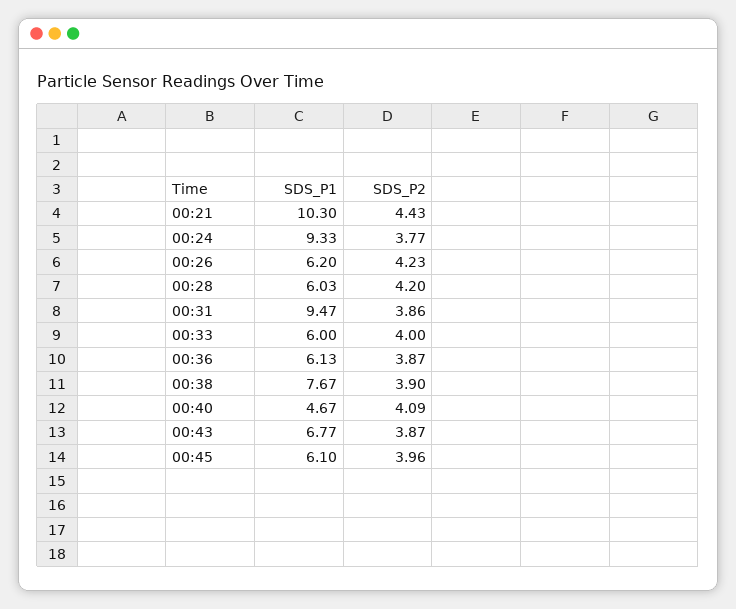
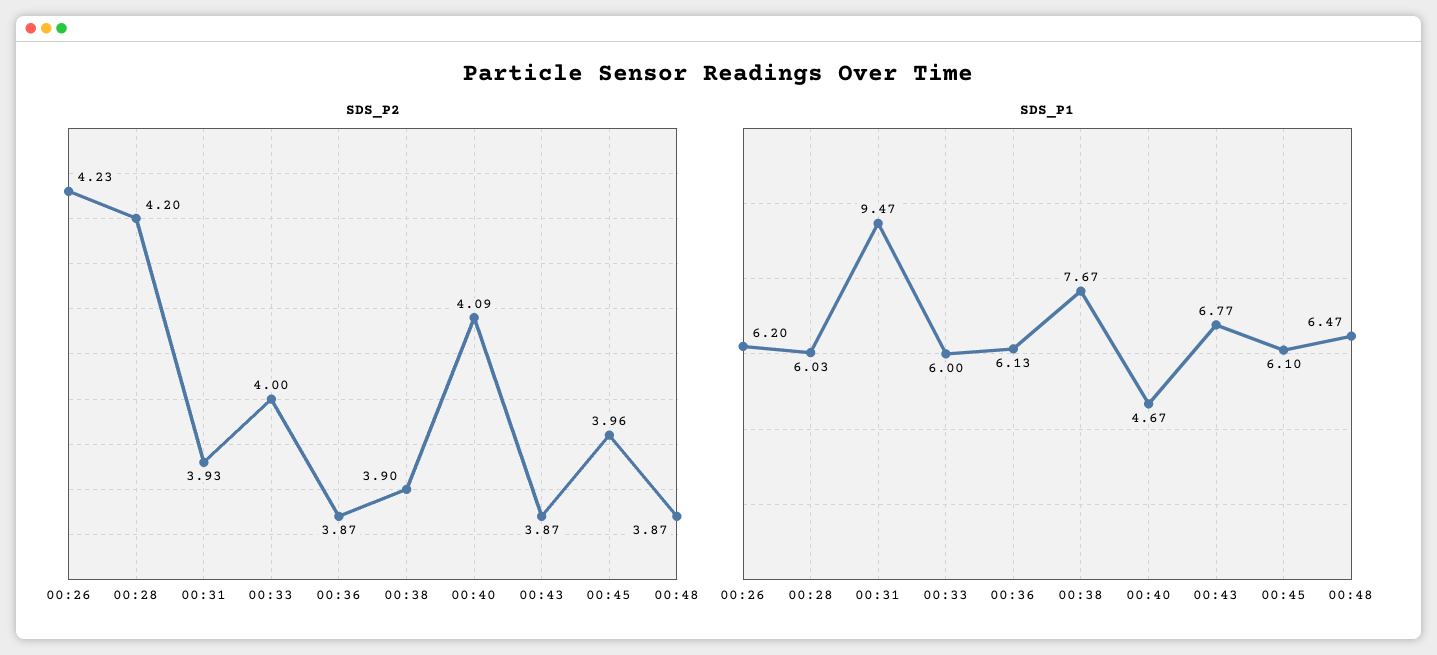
SDS_P1, 00:21: 10.3 -> none
SDS_P2, 00:21: 4.43 -> none
SDS_P1, 00:24: 9.33 -> none
SDS_P2, 00:24: 3.77 -> none
SDS_P2, 00:31: 3.86 -> 3.93
SDS_P2, 00:48: none -> 3.87
SDS_P1, 00:48: none -> 6.47

